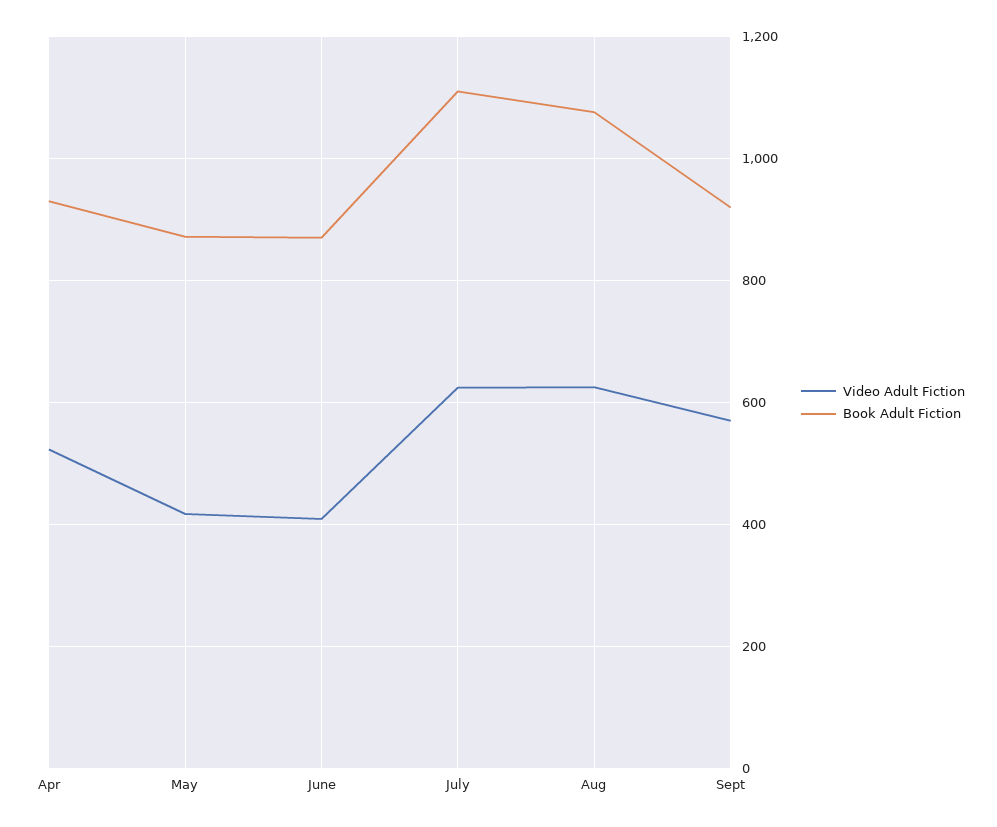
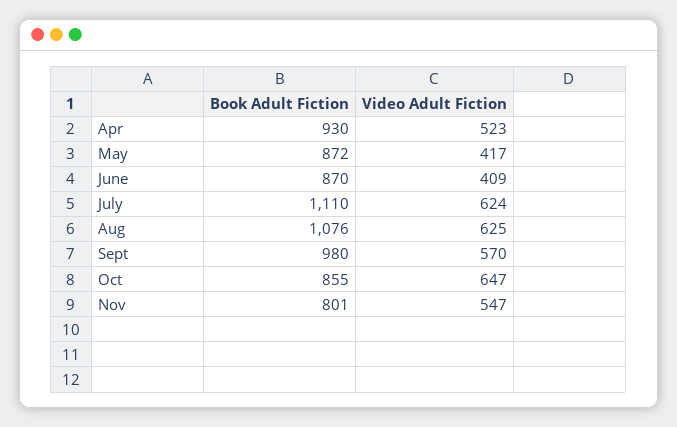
Book Adult Fiction, Sept: 920 -> 980
Book Adult Fiction, Oct: none -> 855
Video Adult Fiction, Oct: none -> 647
Book Adult Fiction, Nov: none -> 801
Video Adult Fiction, Nov: none -> 547

